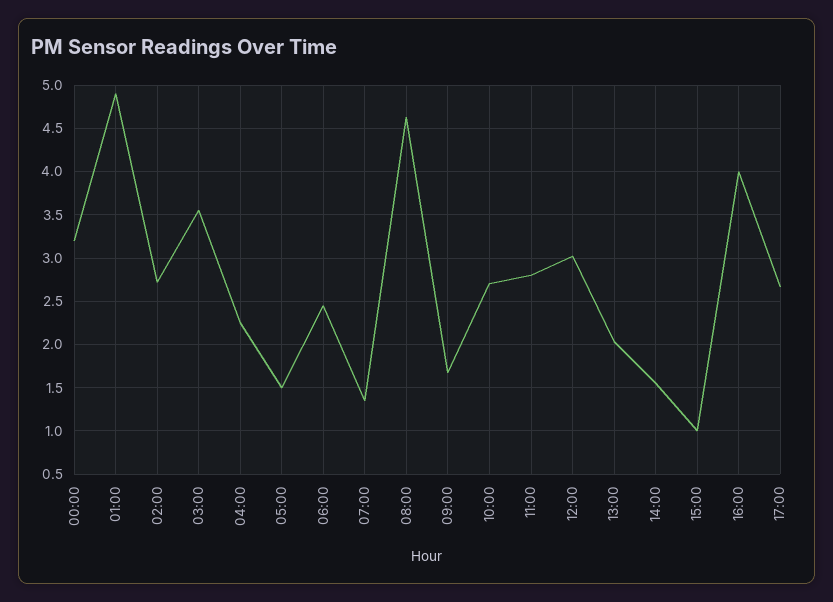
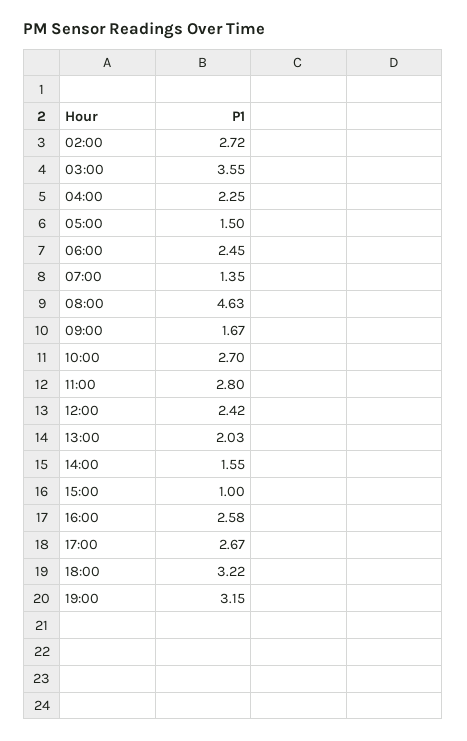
00:00: 3.2 -> none
01:00: 4.9 -> none
12:00: 3 -> 2.42
16:00: 4 -> 2.58
18:00: none -> 3.22
19:00: none -> 3.15

